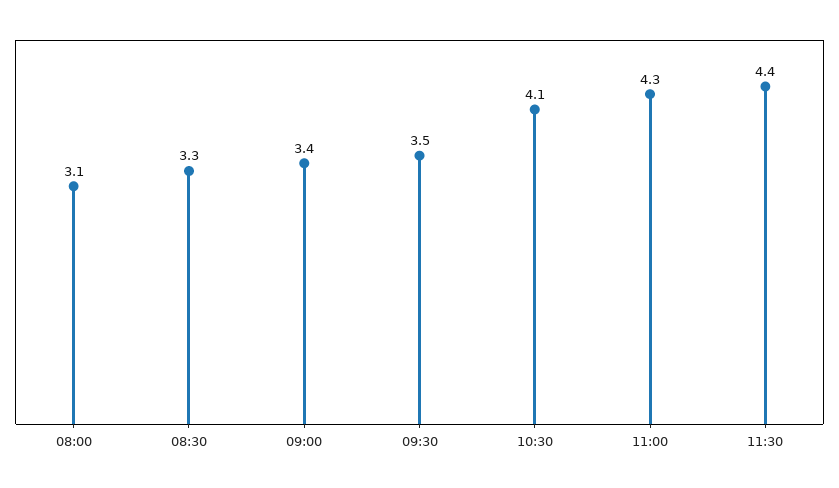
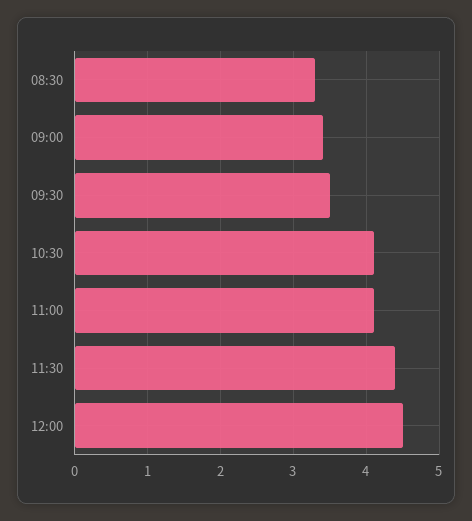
08:00: 3.1 -> none
11:00: 4.3 -> 4.1
12:00: none -> 4.5

